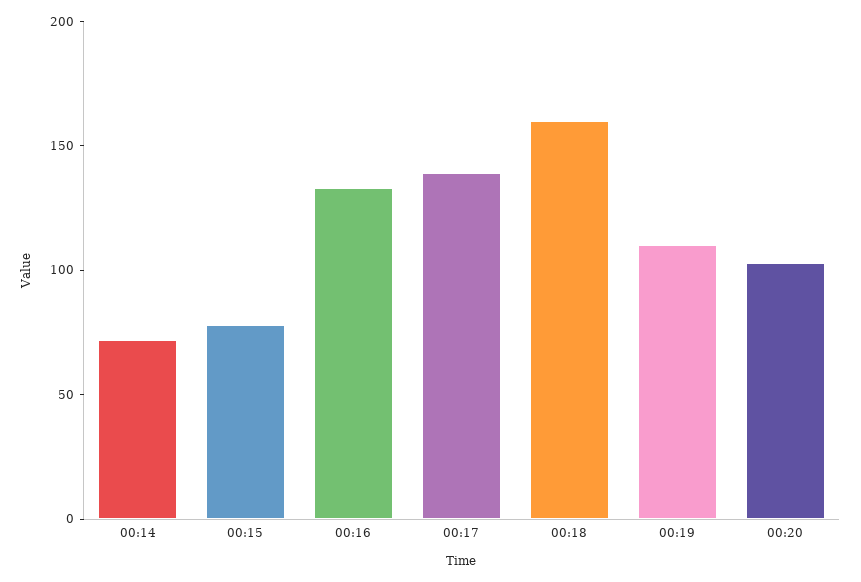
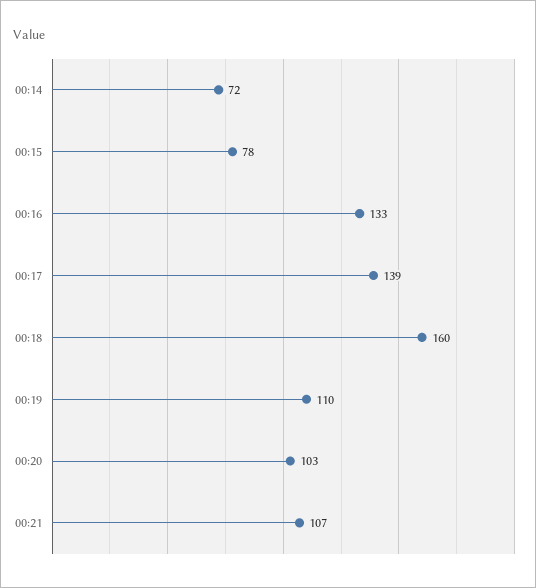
00:21: none -> 107

